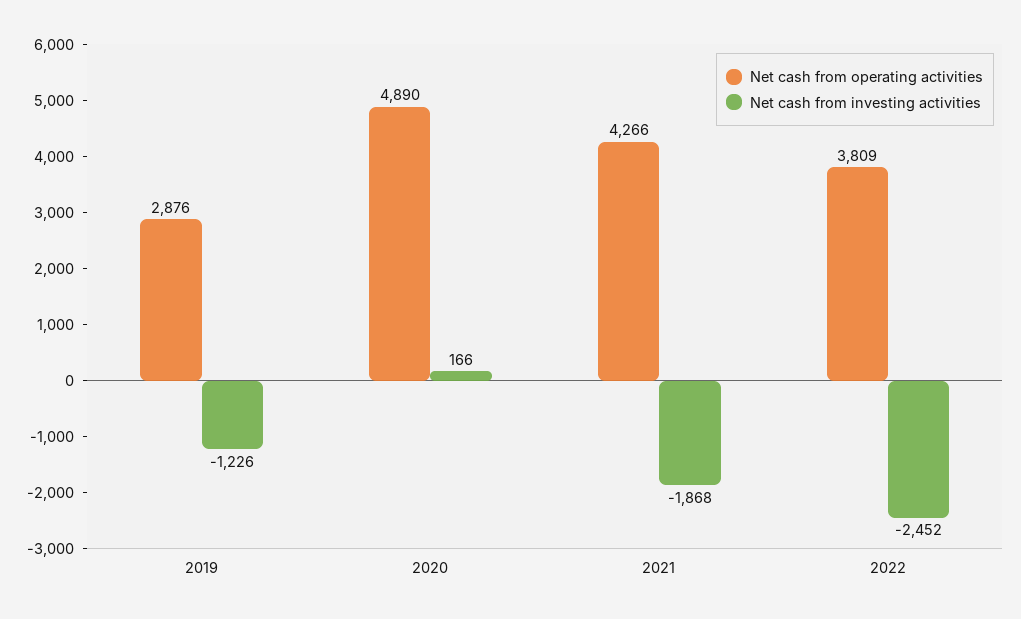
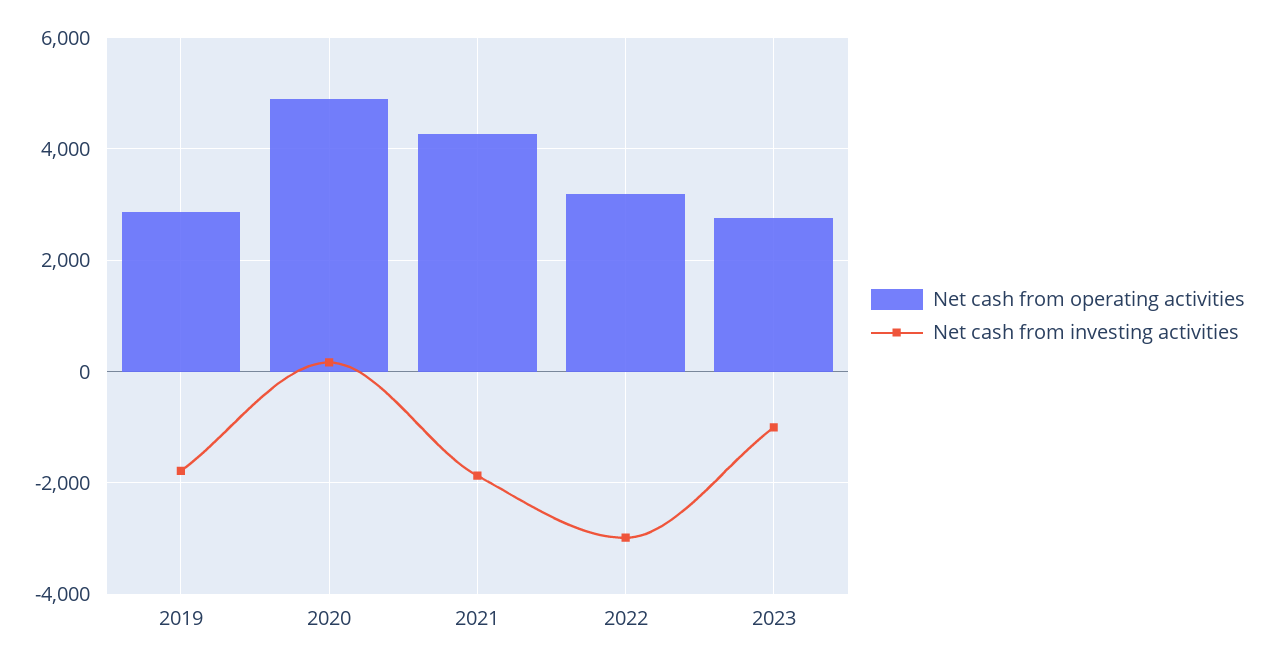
Net cash from investing activities, 2019: -1226 -> -1800
Net cash from operating activities, 2022: 3809 -> 3200
Net cash from investing activities, 2022: -2452 -> -3000
Net cash from operating activities, 2023: none -> 2800
Net cash from investing activities, 2023: none -> -1000

